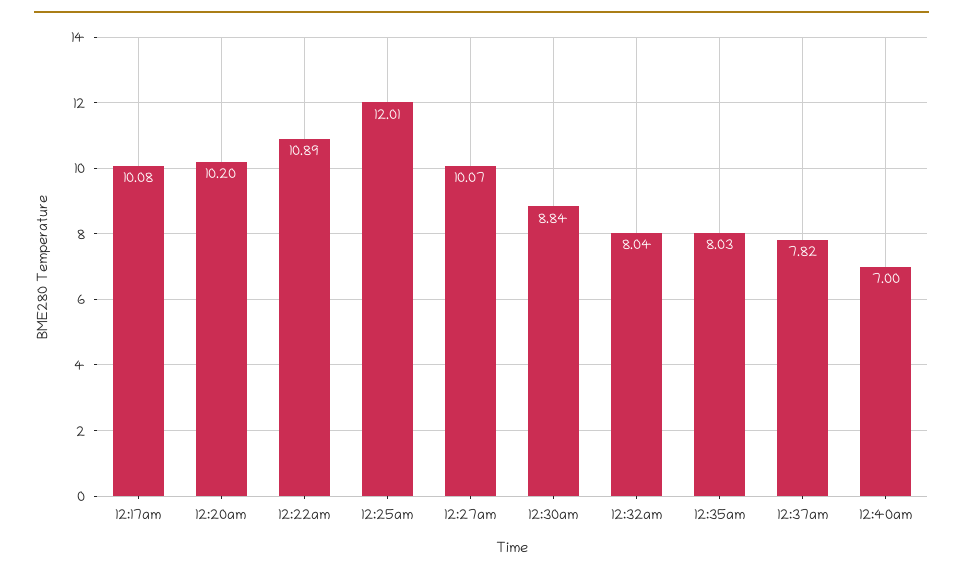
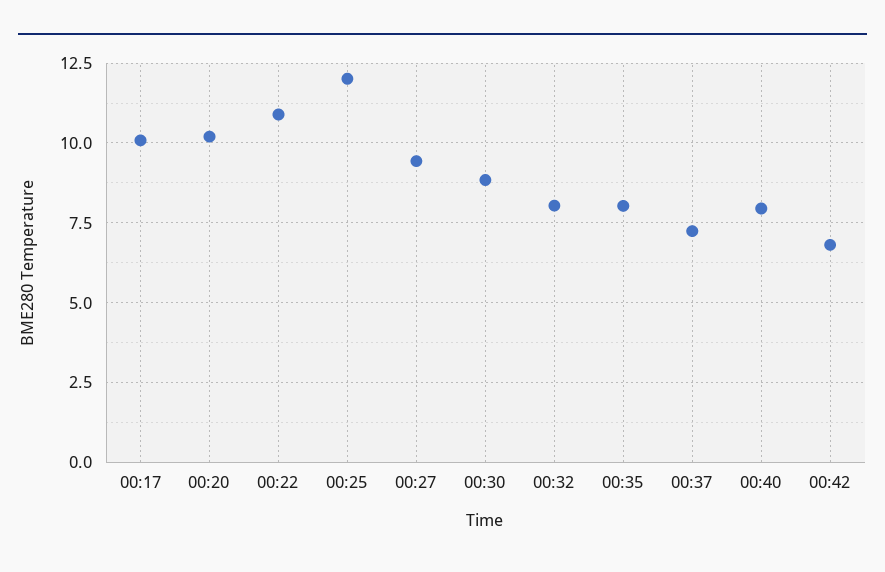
12:27am: 10.07 -> 9.5
12:37am: 7.82 -> 7.25
12:40am: 7 -> 8
00:42: none -> 6.75

